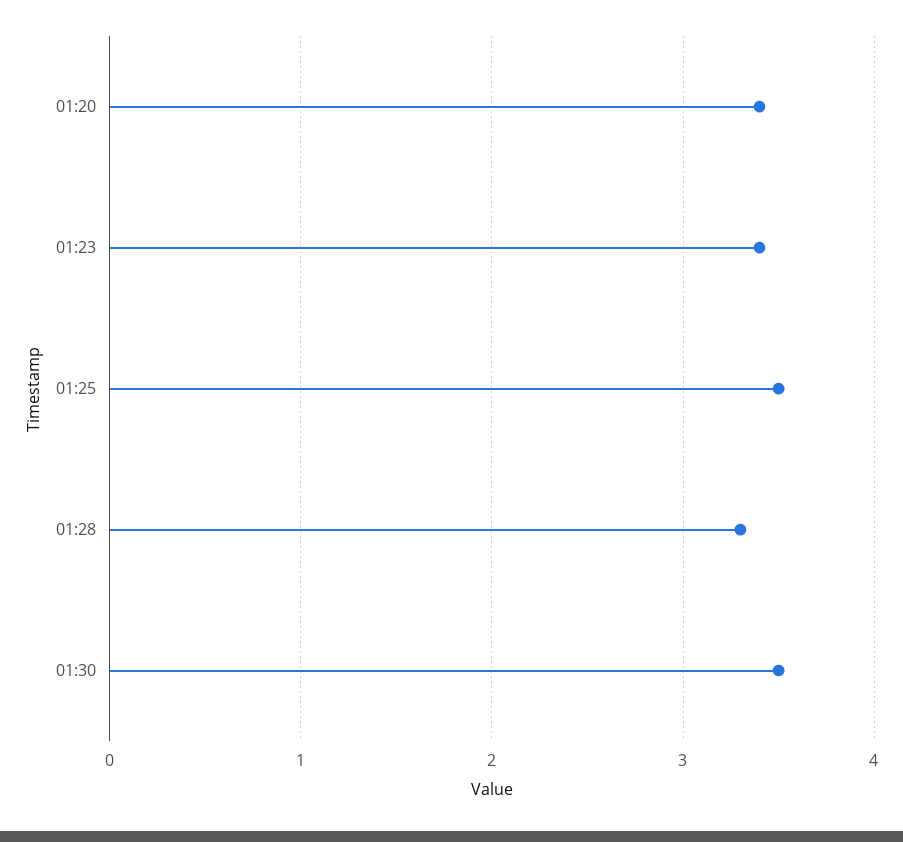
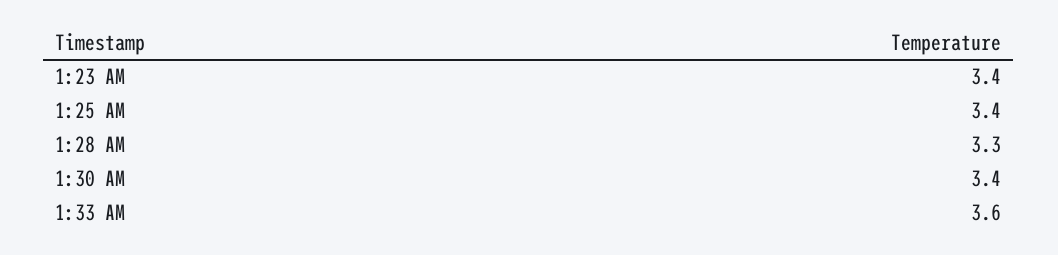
01:20: 3.4 -> none
01:25: 3.5 -> 3.4
01:30: 3.5 -> 3.4
1:33 AM: none -> 3.6

